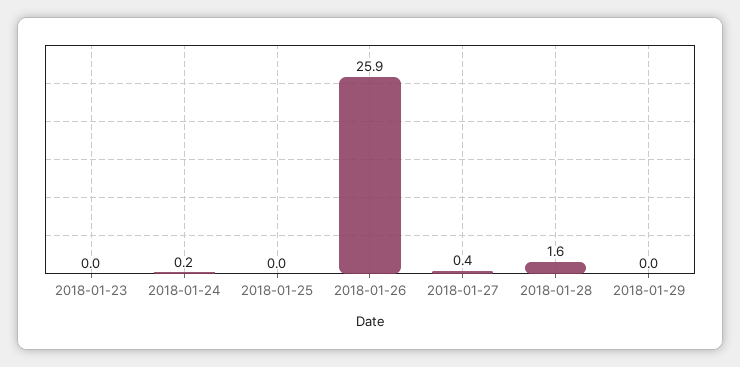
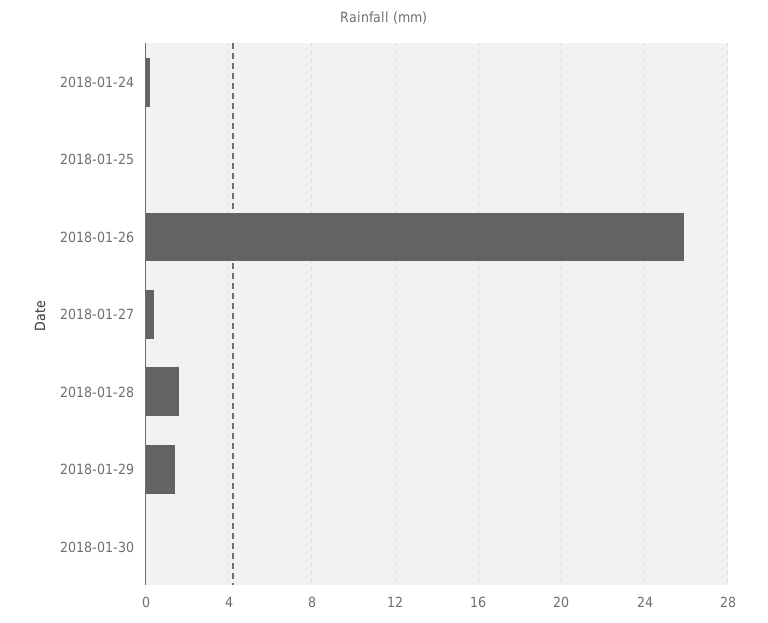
2018-01-23: 0 -> none
2018-01-29: 0 -> 1.5
2018-01-30: none -> 0

